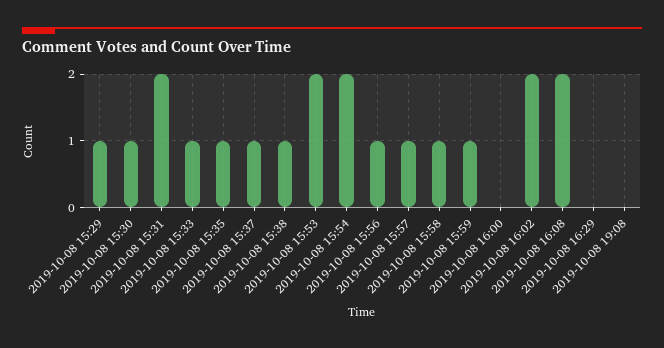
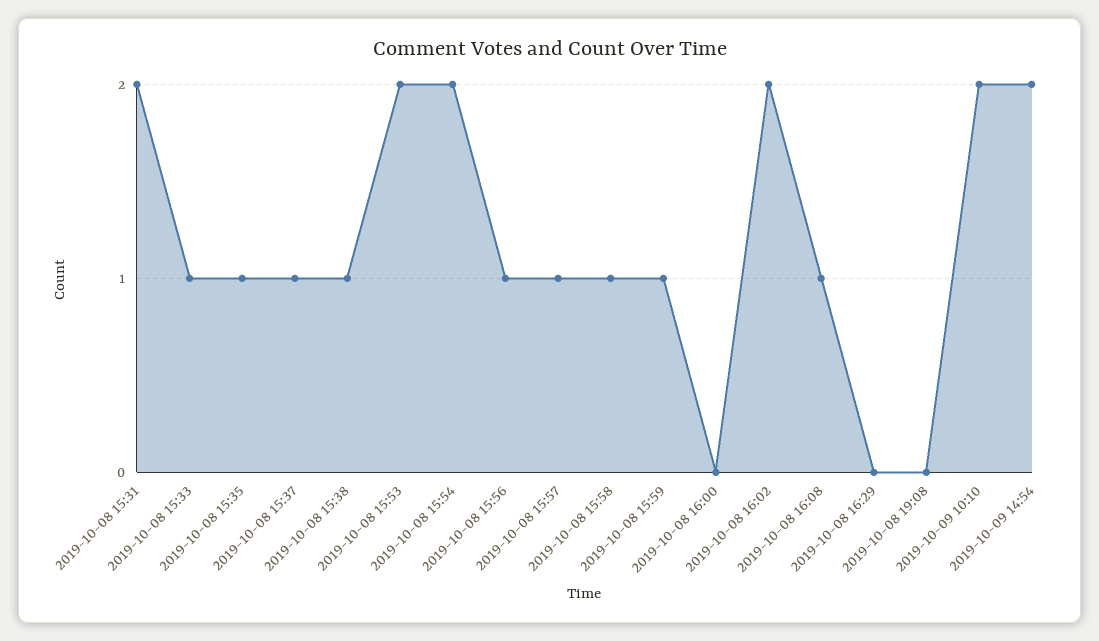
2019-10-08 15:29: 1 -> none
2019-10-08 15:30: 1 -> none
2019-10-08 16:08: 2 -> 1
2019-10-09 10:10: none -> 2
2019-10-09 14:54: none -> 2

